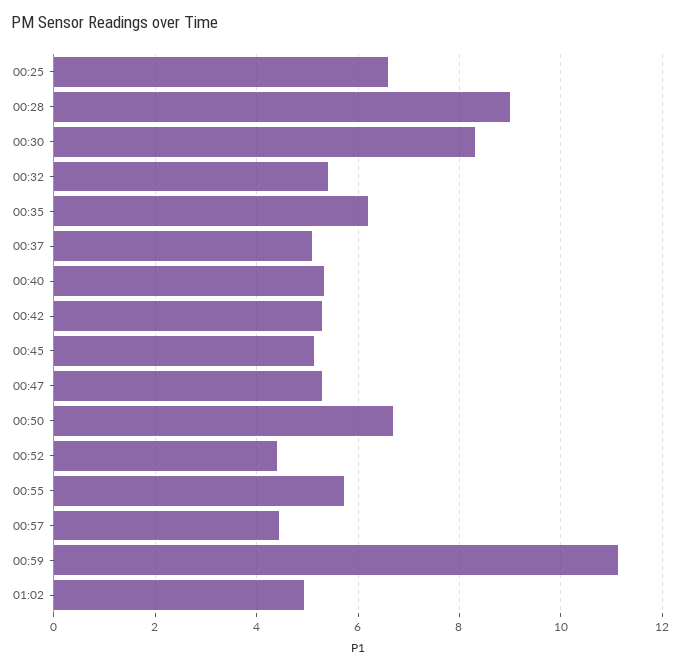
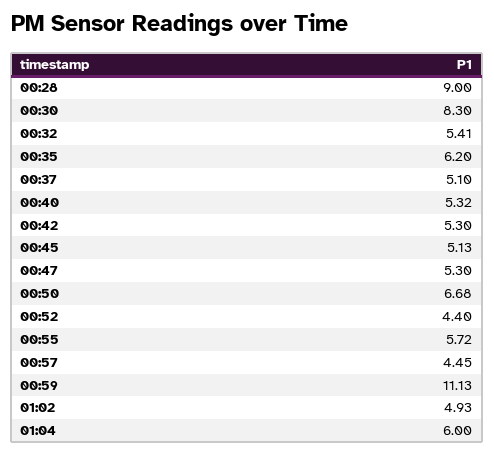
00:25: 6.6 -> none
01:04: none -> 6

